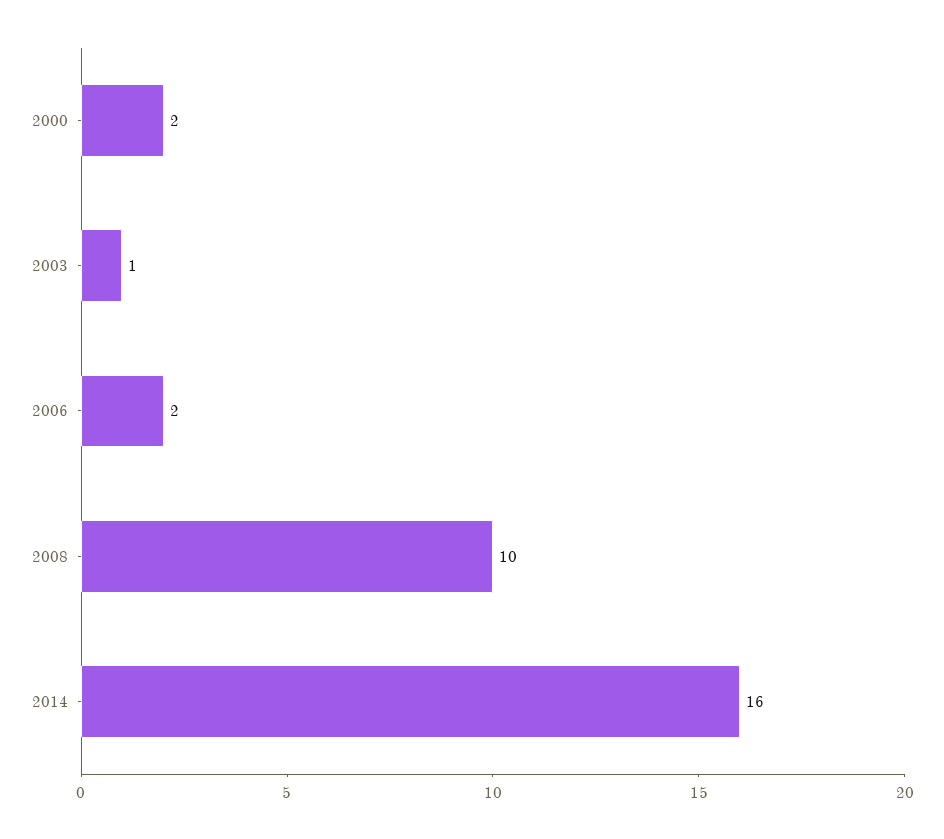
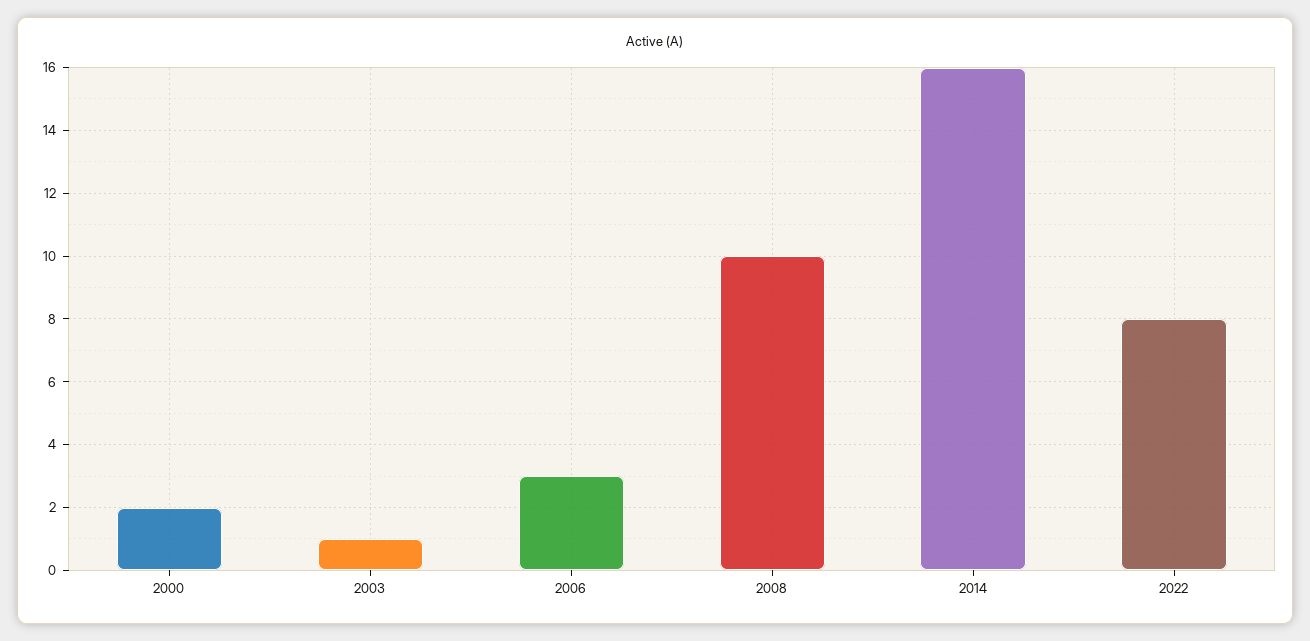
2006: 2 -> 3
2022: none -> 8

